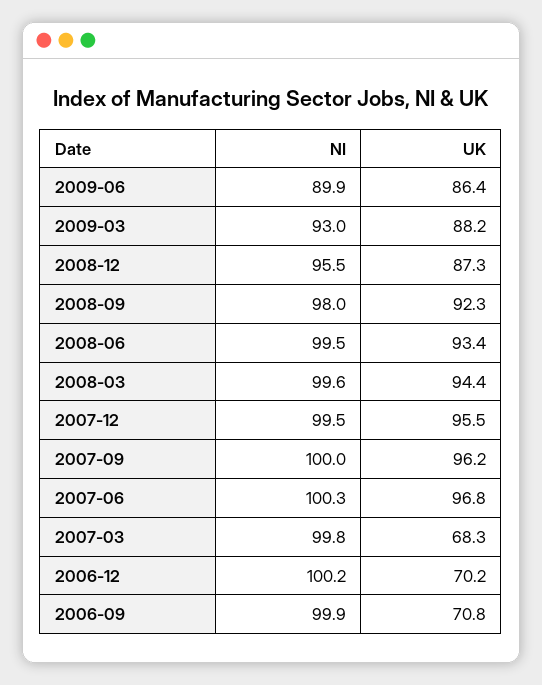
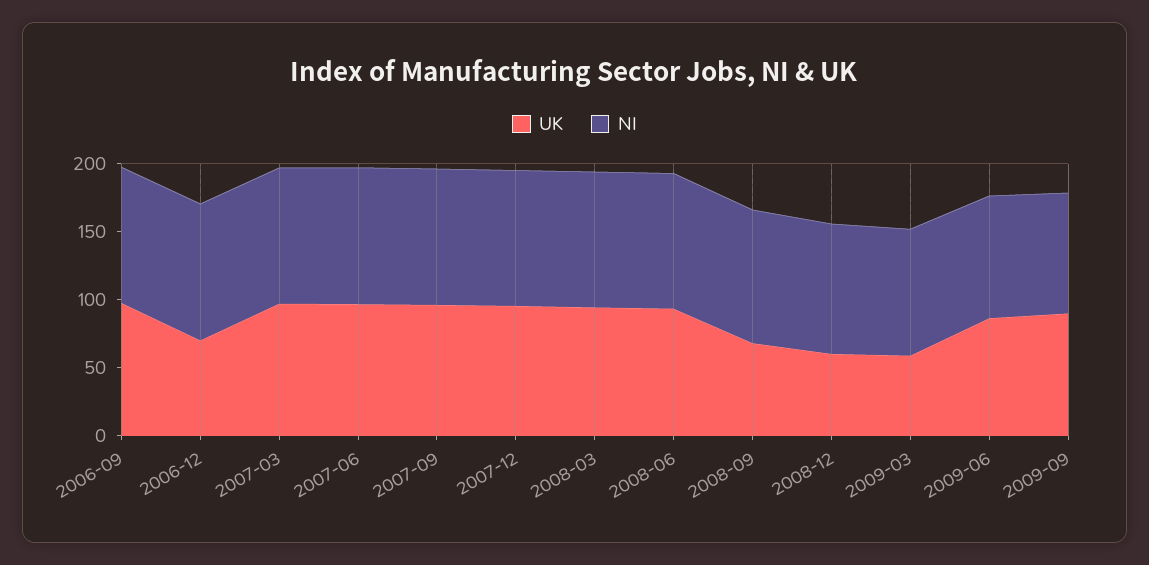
UK, 2009-03: 88.2 -> 60
UK, 2008-12: 87.3 -> 60
UK, 2008-09: 92.3 -> 70
UK, 2007-03: 68.3 -> 100
UK, 2006-09: 70.8 -> 100
UK, 2009-09: none -> 90
NI, 2009-09: none -> 90

